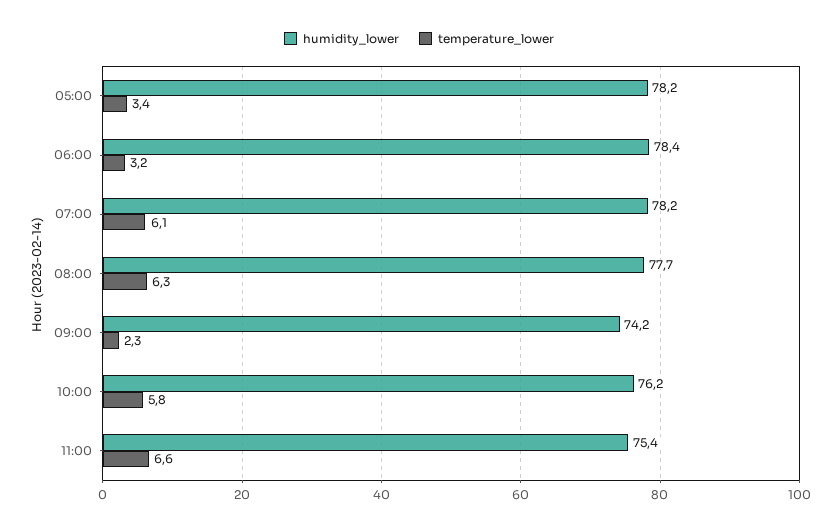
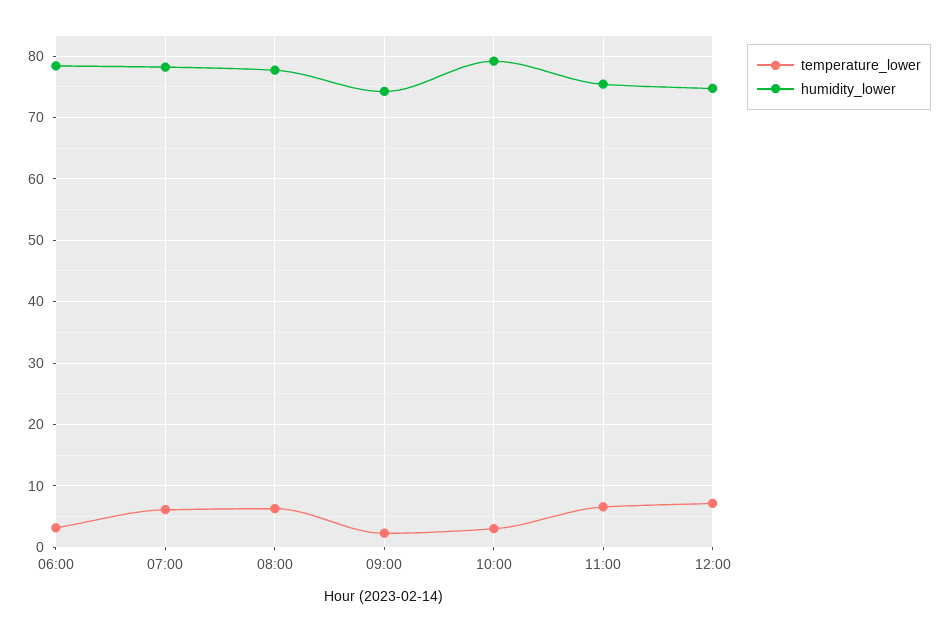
humidity_lower, 05:00: 78.2 -> none
temperature_lower, 05:00: 3.4 -> none
humidity_lower, 10:00: 76.2 -> 79
temperature_lower, 10:00: 5.8 -> 3
temperature_lower, 12:00: none -> 7
humidity_lower, 12:00: none -> 75

